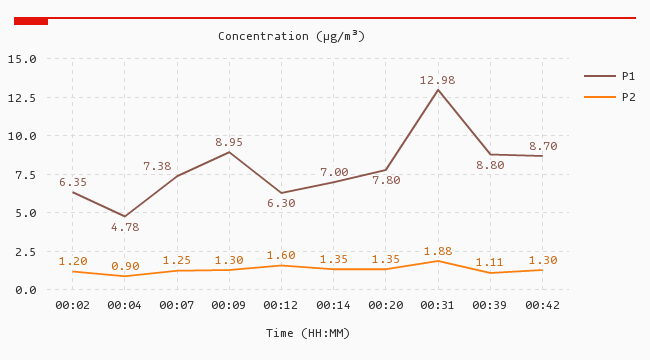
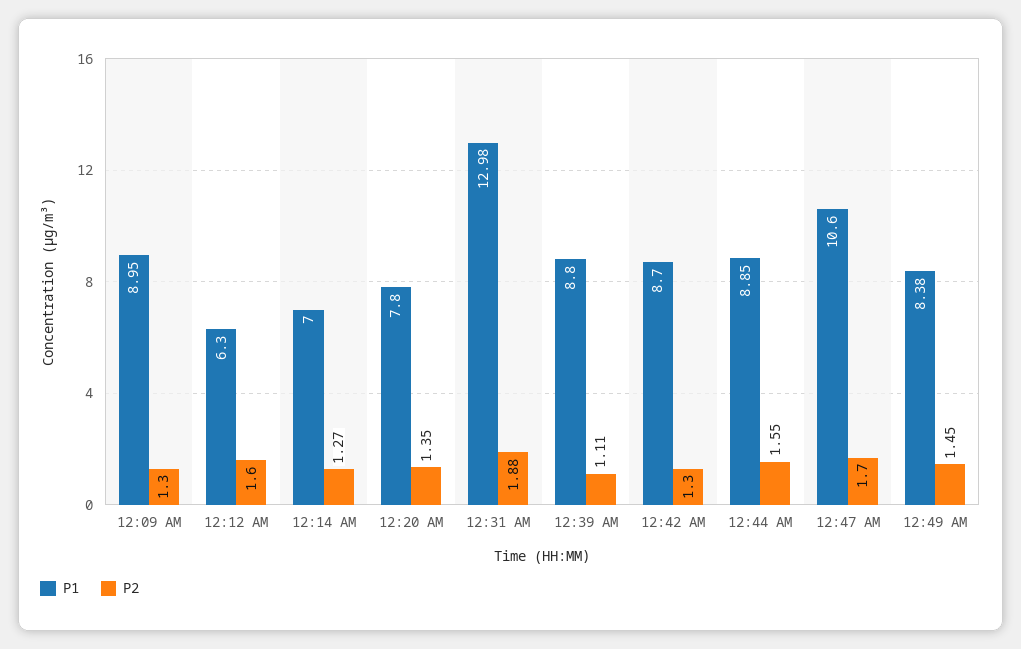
P1, 00:02: 6.35 -> none
P2, 00:02: 1.2 -> none
P1, 00:04: 4.78 -> none
P2, 00:04: 0.9 -> none
P1, 00:07: 7.38 -> none
P2, 00:07: 1.25 -> none
P2, 00:14: 1.35 -> 1.27
P1, 12:44 AM: none -> 8.85
P2, 12:44 AM: none -> 1.55
P1, 12:47 AM: none -> 10.6
P2, 12:47 AM: none -> 1.7
P1, 12:49 AM: none -> 8.38
P2, 12:49 AM: none -> 1.45

